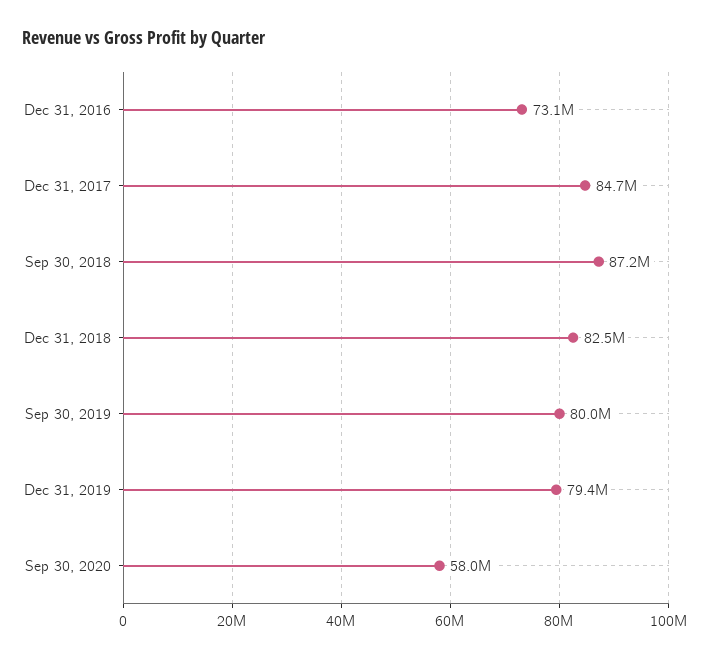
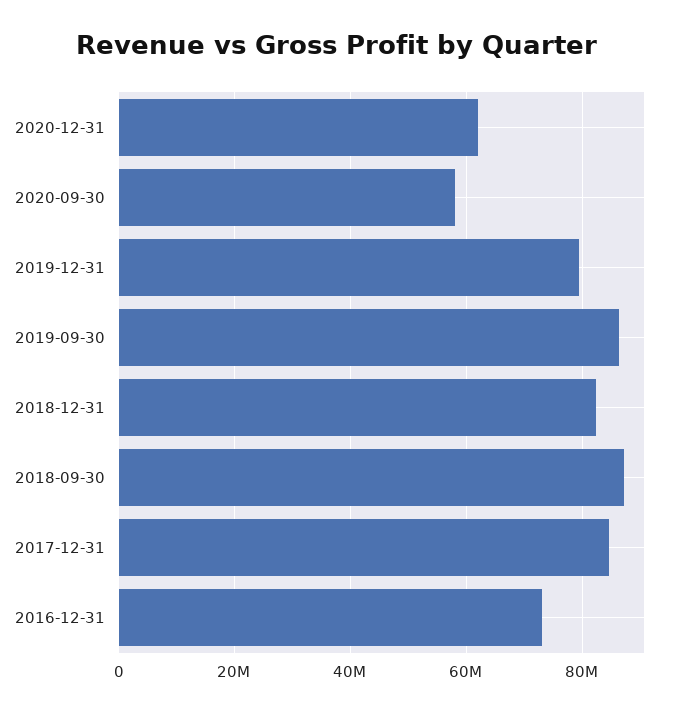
Sep 30, 2019: 80000000 -> 86000000
2020-12-31: none -> 62000000

